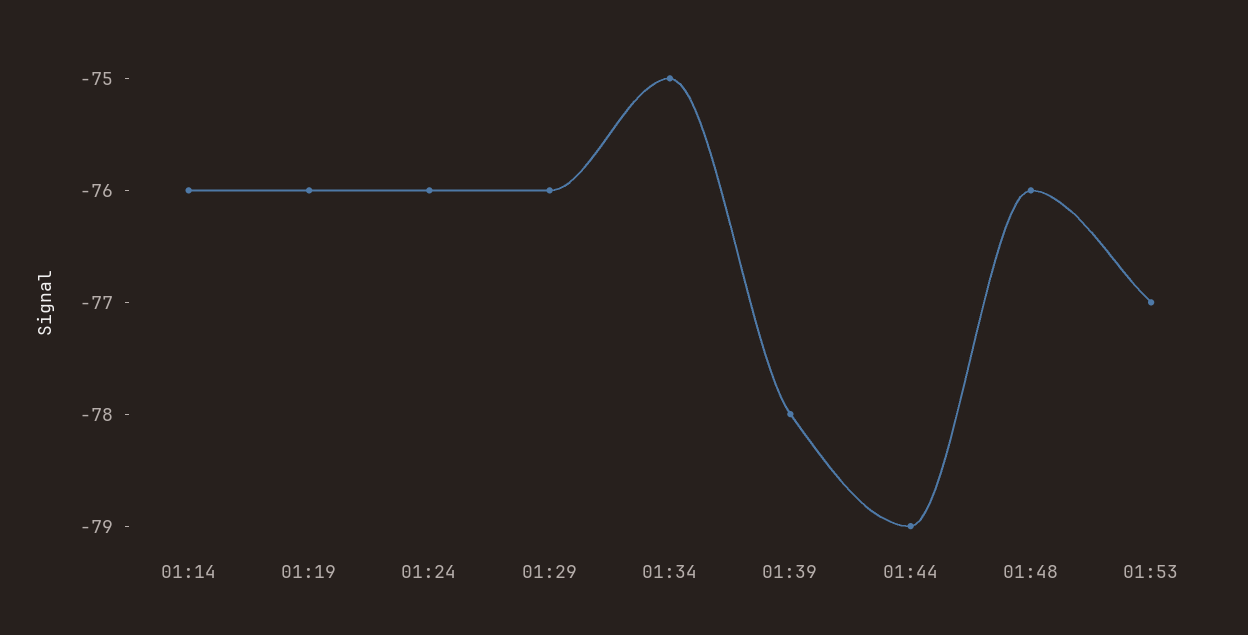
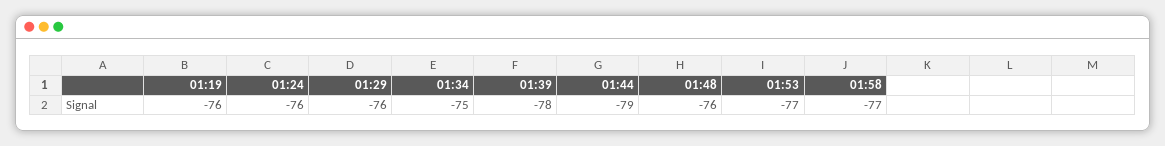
01:14: -76 -> none
01:58: none -> -77

